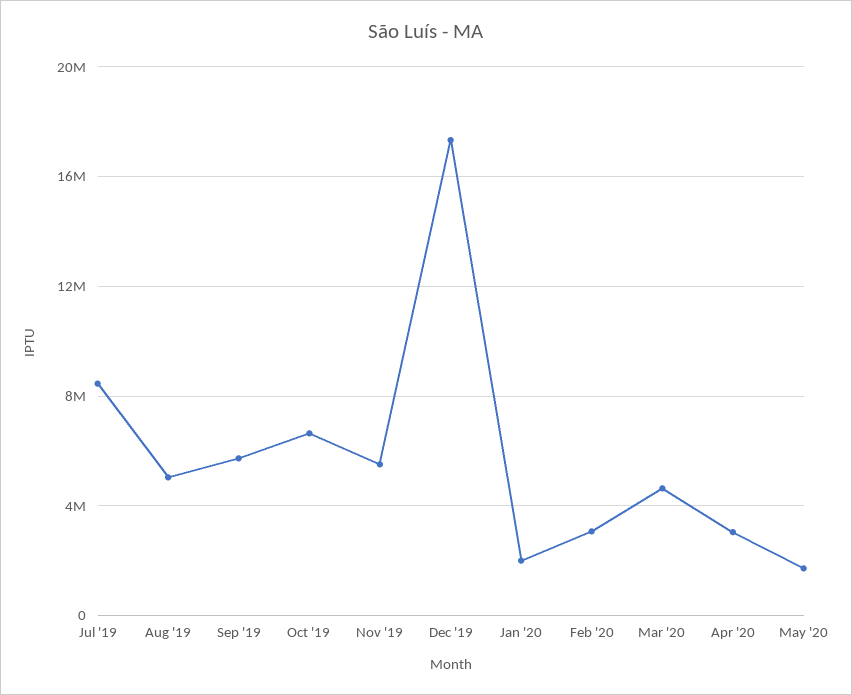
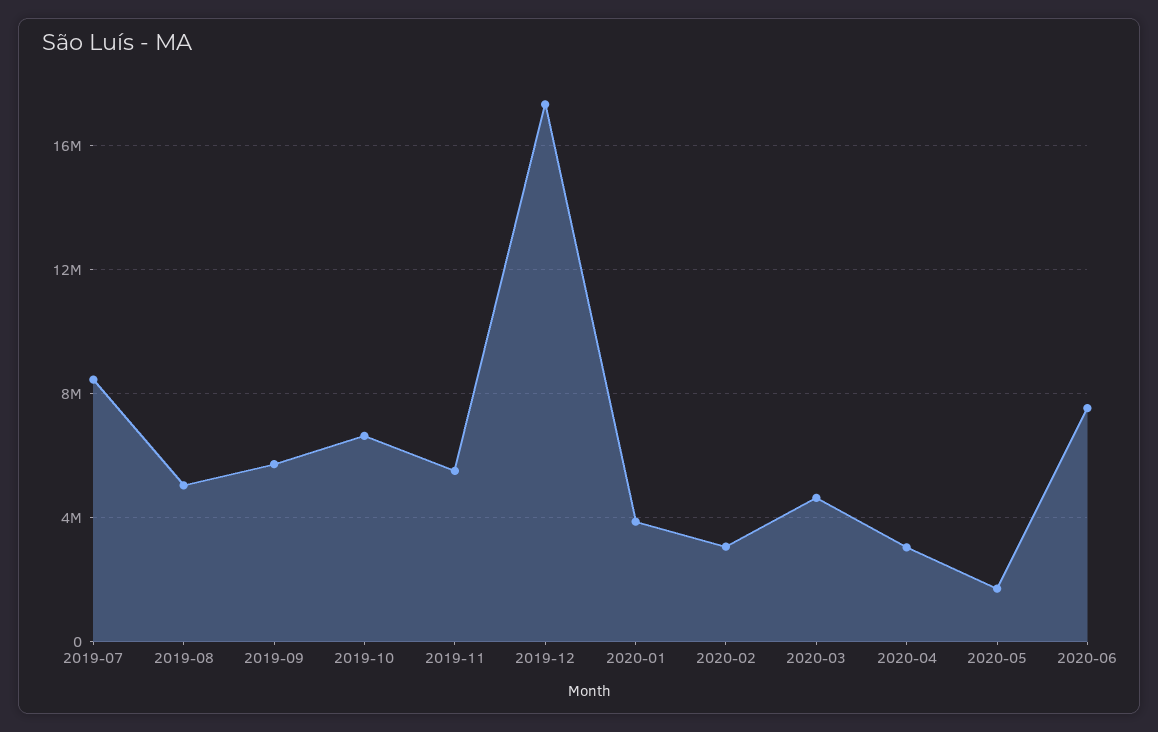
Jan '20: 2000000 -> 4000000
2020-06: none -> 7500000

